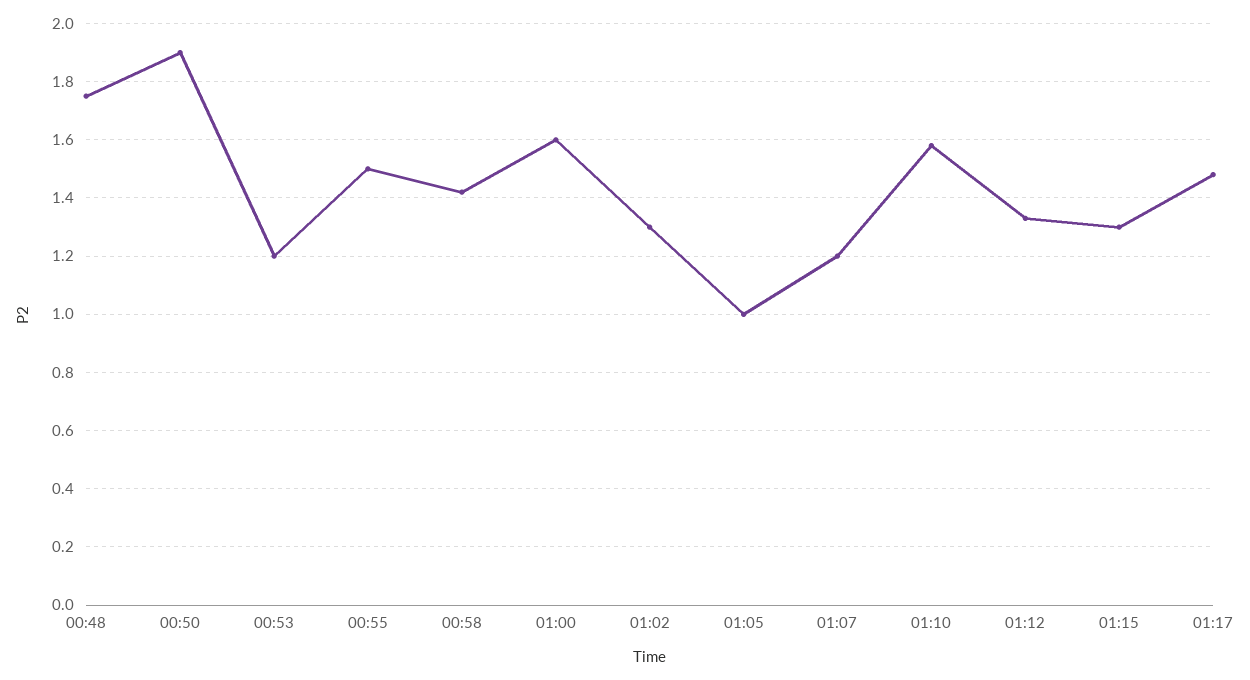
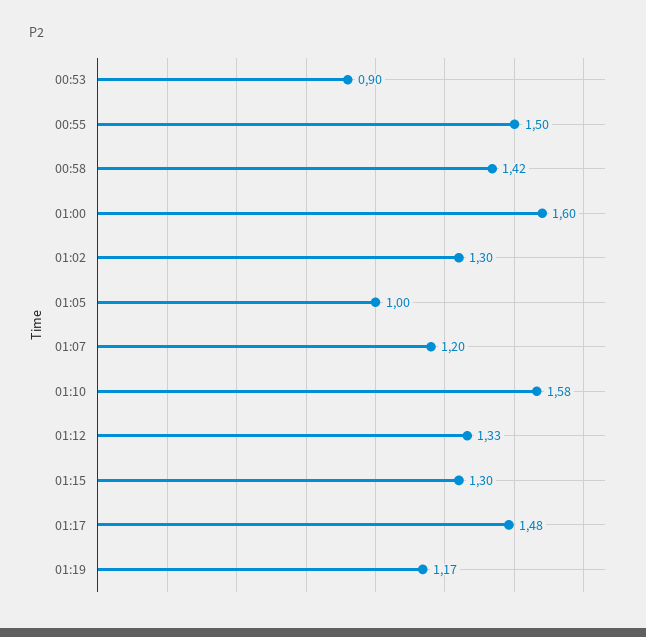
00:48: 1.75 -> none
00:50: 1.9 -> none
00:53: 1.2 -> 0.9
01:19: none -> 1.17

